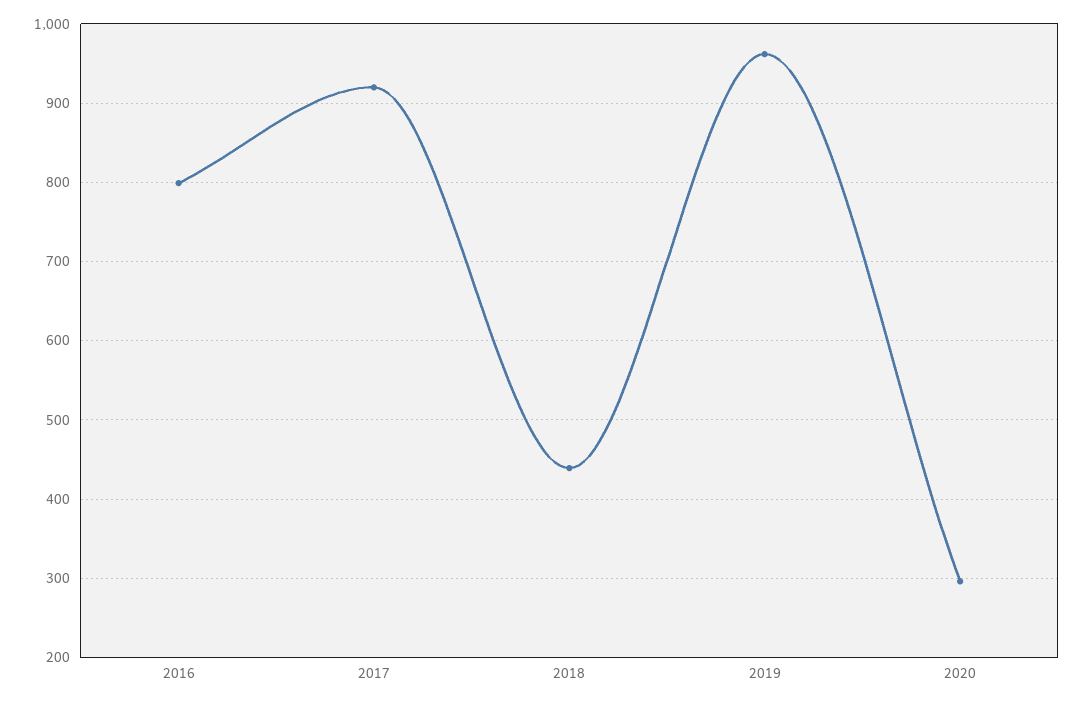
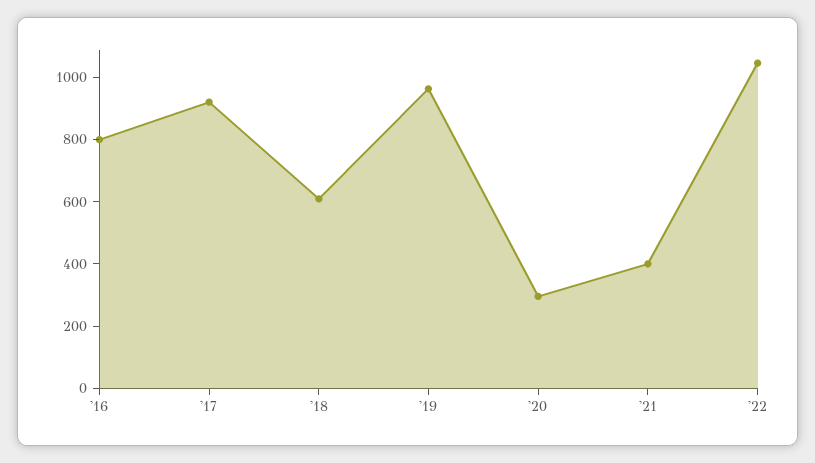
2018: 440 -> 600
'21: none -> 400
'22: none -> 1050

